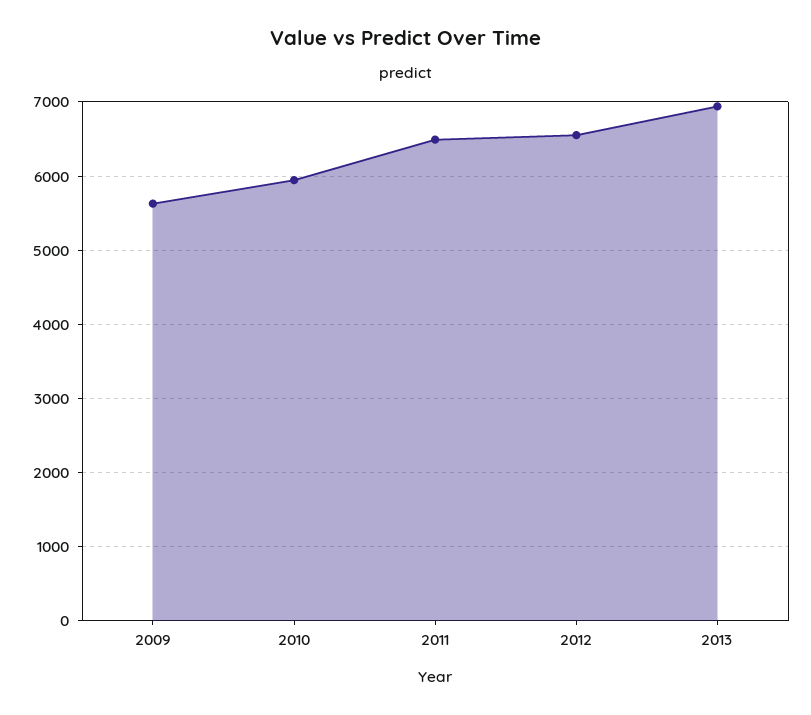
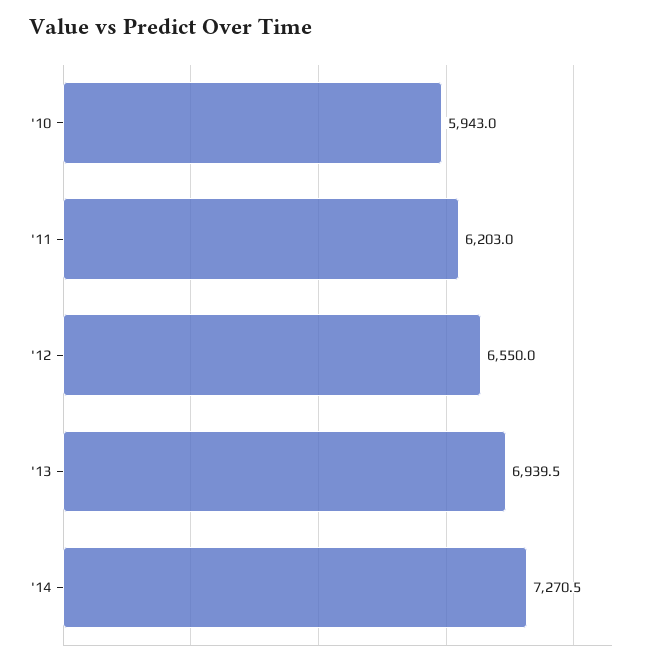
2009: 5600 -> none
2011: 6500 -> 6203
'14: none -> 7270.5

